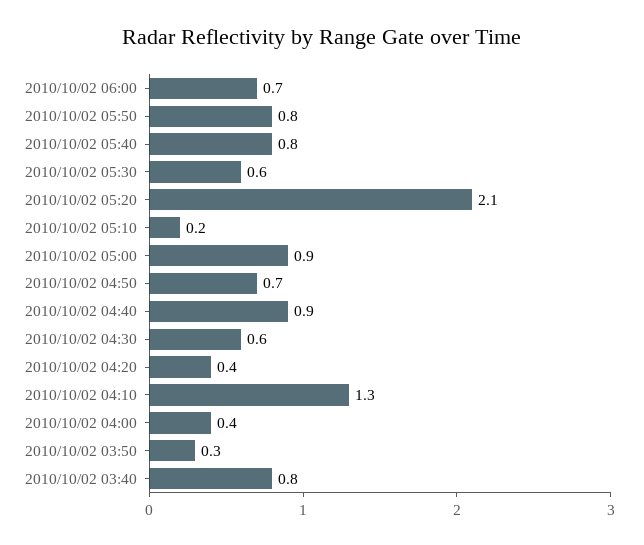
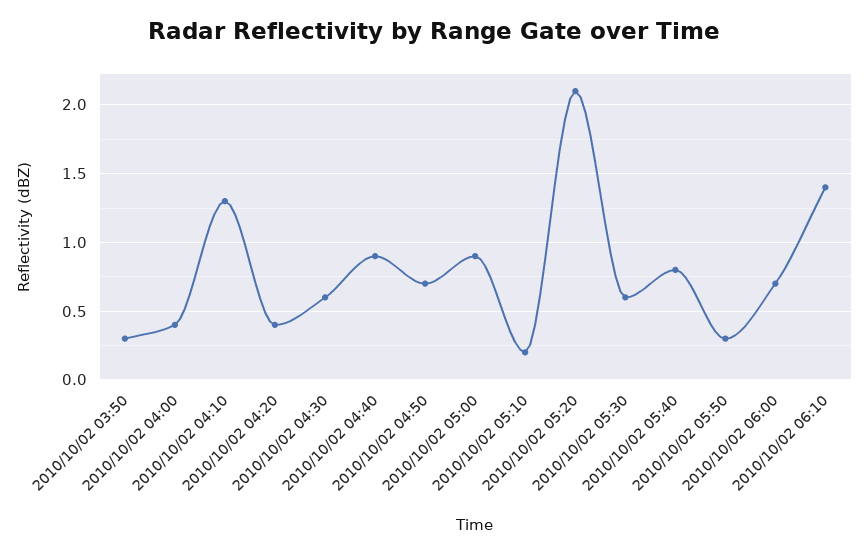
2010/10/02 05:50: 0.8 -> 0.3
2010/10/02 03:40: 0.8 -> none
2010/10/02 06:10: none -> 1.4

